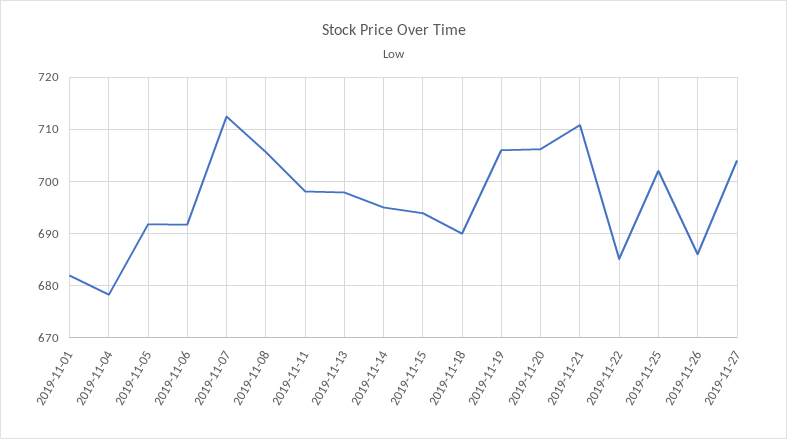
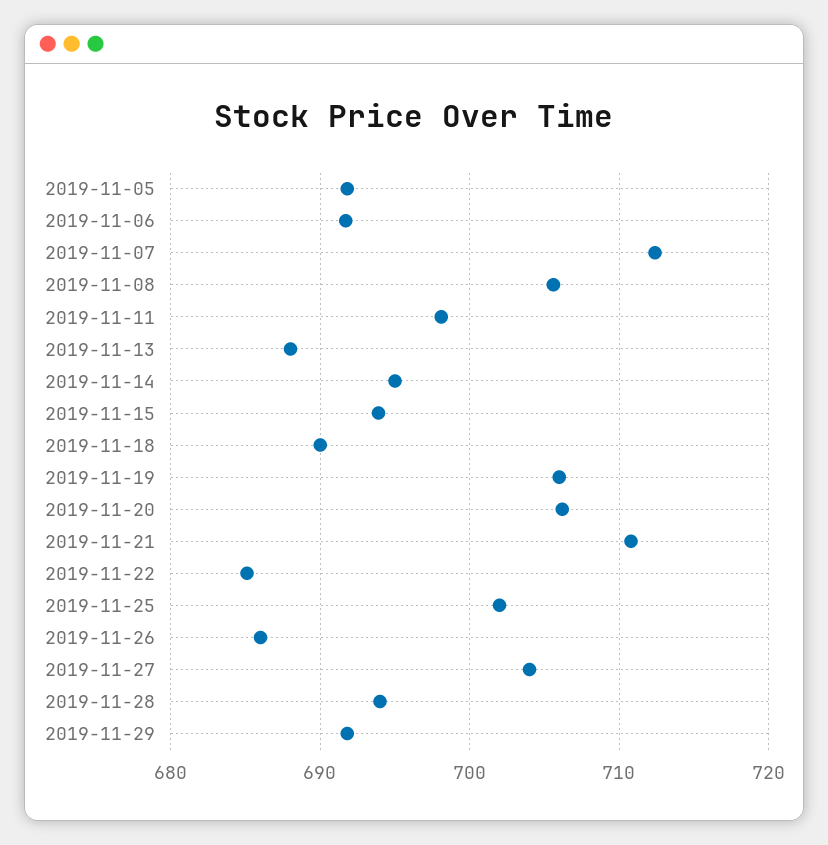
2019-11-01: 682 -> none
2019-11-04: 678 -> none
2019-11-13: 698 -> 688
2019-11-28: none -> 694
2019-11-29: none -> 692

